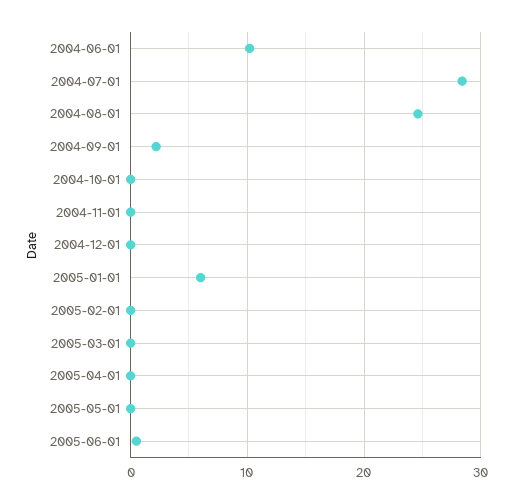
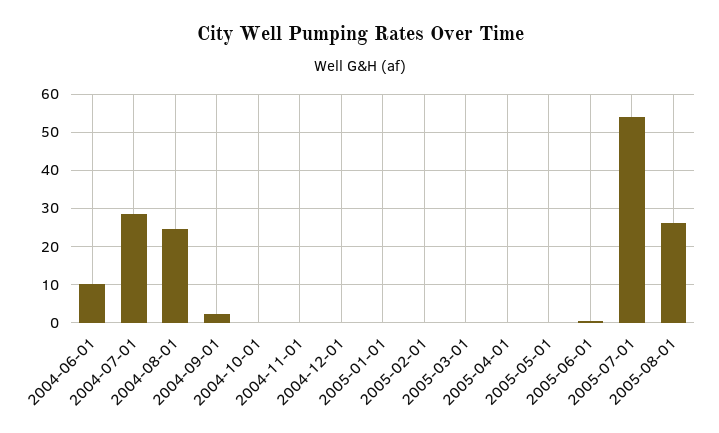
2005-01-01: 6 -> 0
2005-07-01: none -> 54
2005-08-01: none -> 26

